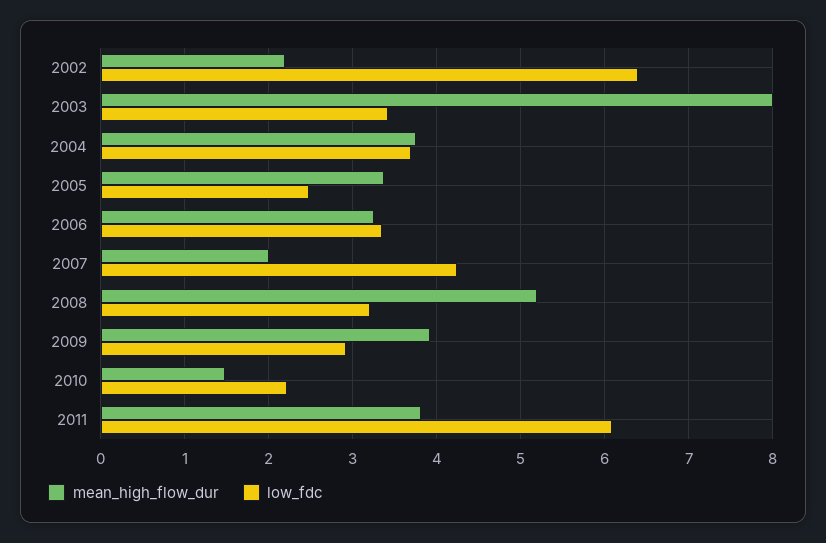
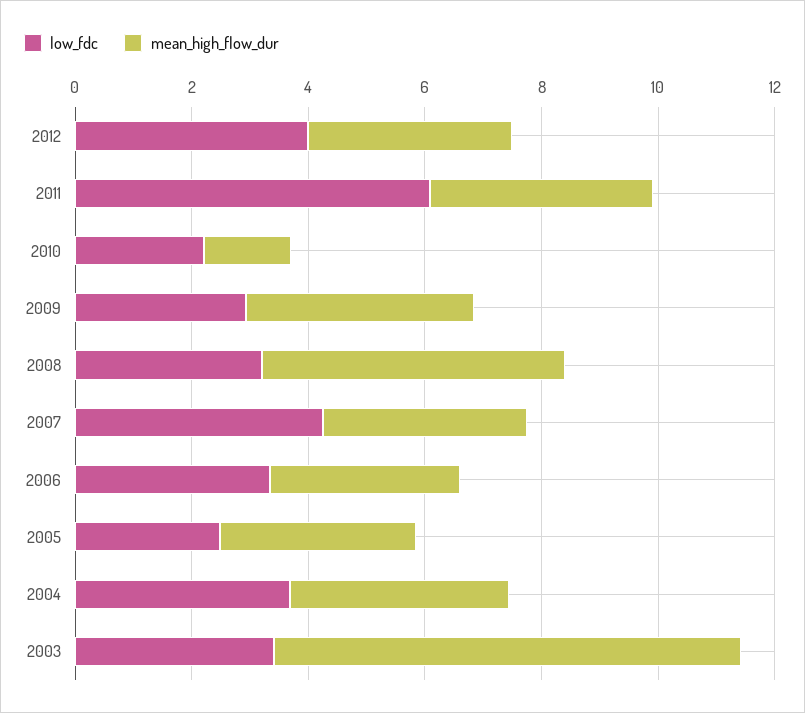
mean_high_flow_dur, 2002: 2.2 -> none
low_fdc, 2002: 6.4 -> none
mean_high_flow_dur, 2007: 2 -> 3.5
low_fdc, 2012: none -> 4
mean_high_flow_dur, 2012: none -> 3.5

